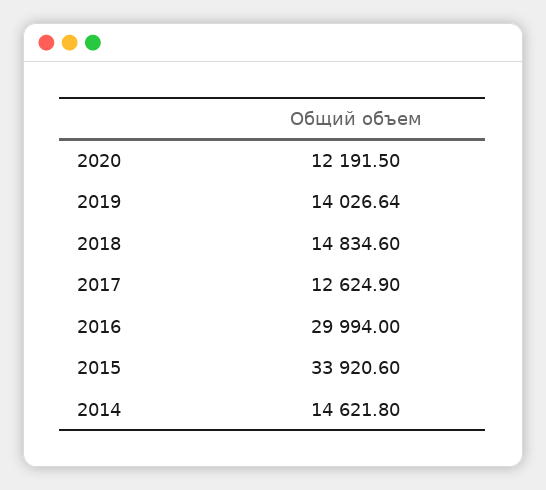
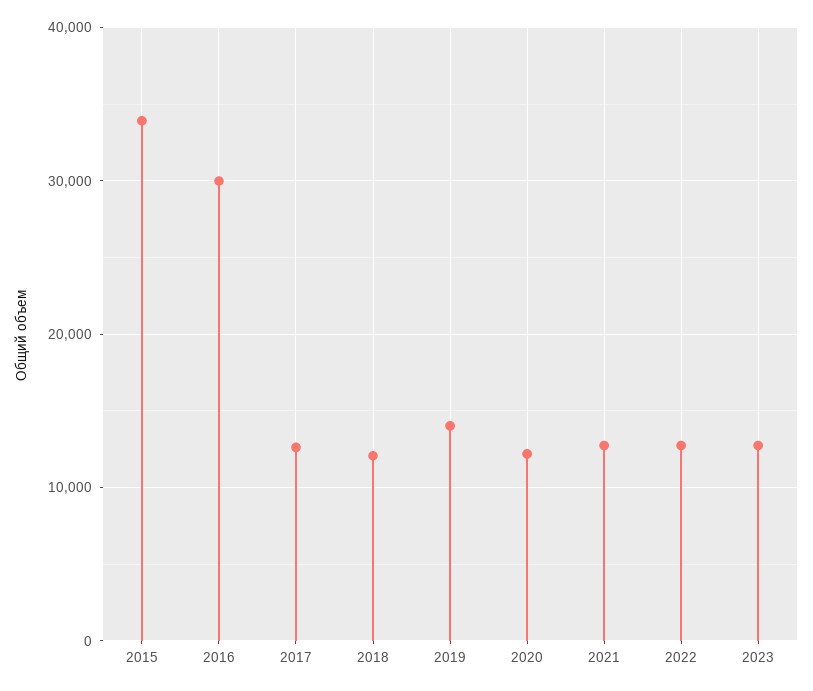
2018: 14834.6 -> 12000
2014: 14621.8 -> none
2021: none -> 13000
2022: none -> 13000
2023: none -> 13000

